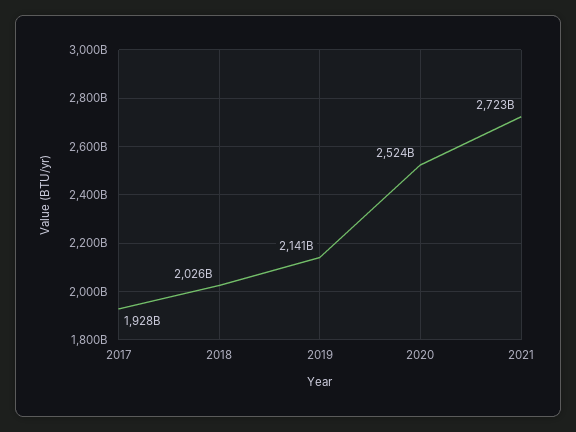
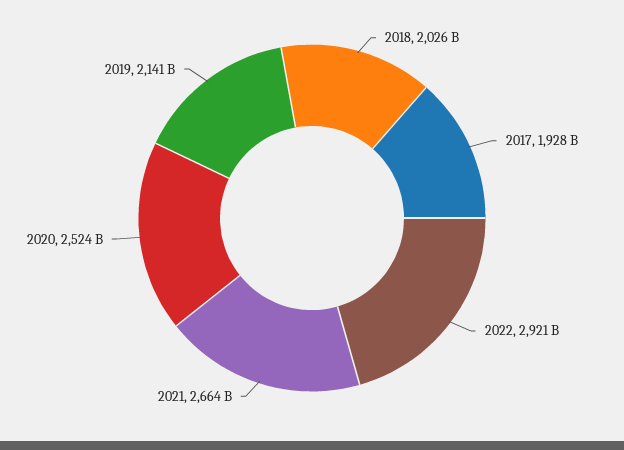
2021: 2723000000000 -> 2664000000000
2022: none -> 2921000000000

